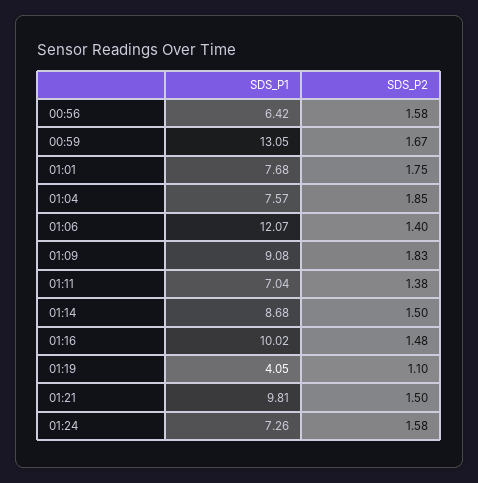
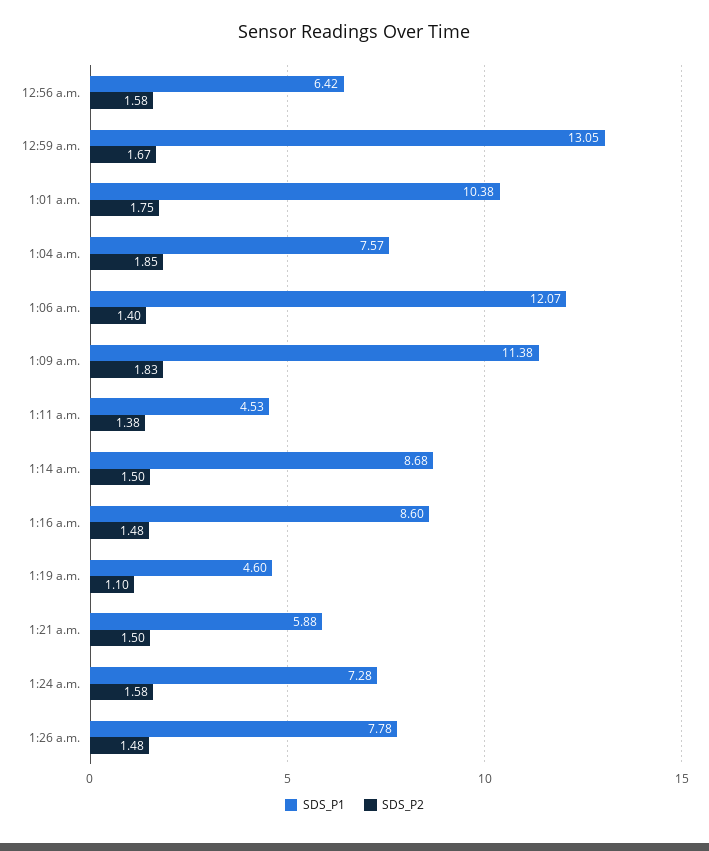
SDS_P1, 01:01: 7.68 -> 10.38
SDS_P1, 01:09: 9.08 -> 11.38
SDS_P1, 01:11: 7.04 -> 4.53
SDS_P1, 01:16: 10.02 -> 8.6
SDS_P1, 01:19: 4.05 -> 4.6
SDS_P1, 01:21: 9.81 -> 5.88
SDS_P1, 01:24: 7.26 -> 7.28
SDS_P1, 1:26 a.m.: none -> 7.78
SDS_P2, 1:26 a.m.: none -> 1.48

